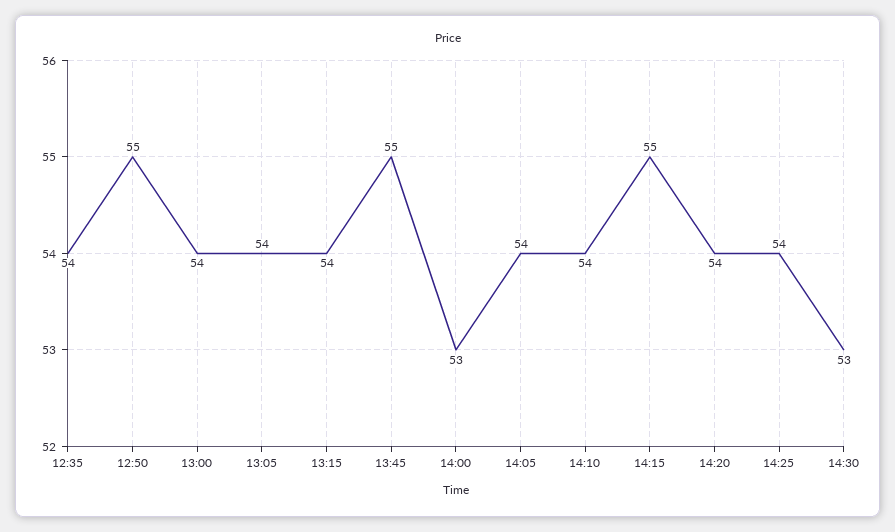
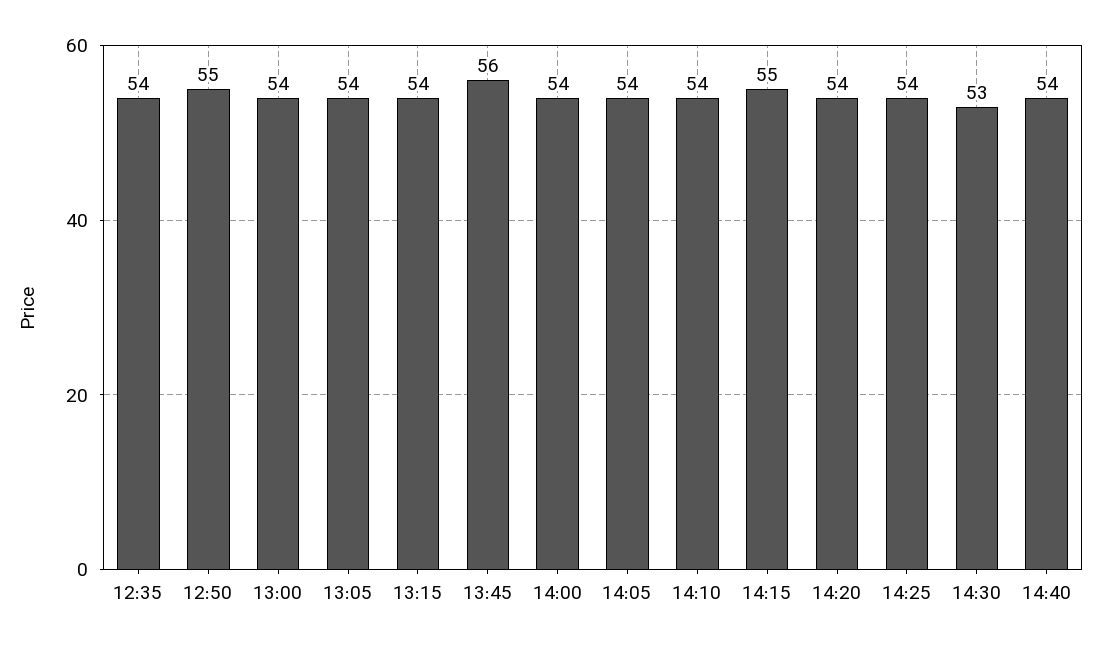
13:45: 55 -> 56
14:00: 53 -> 54
14:40: none -> 54

